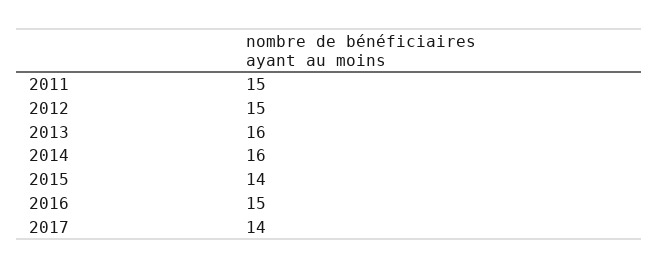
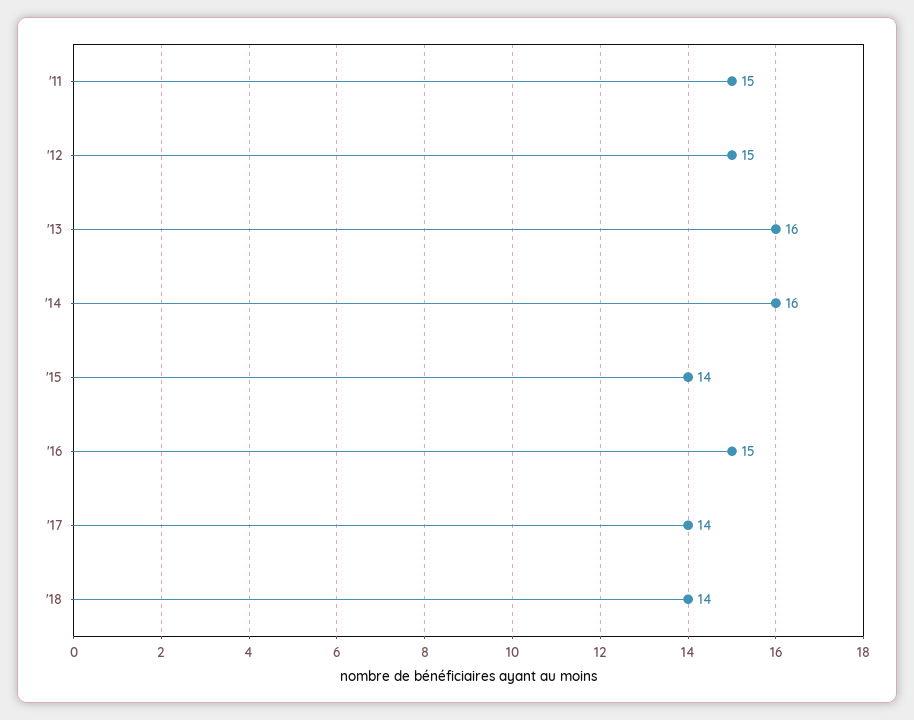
'18: none -> 14

